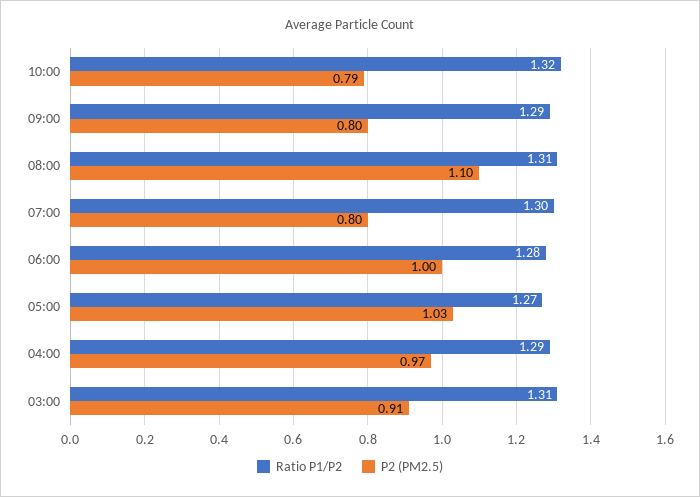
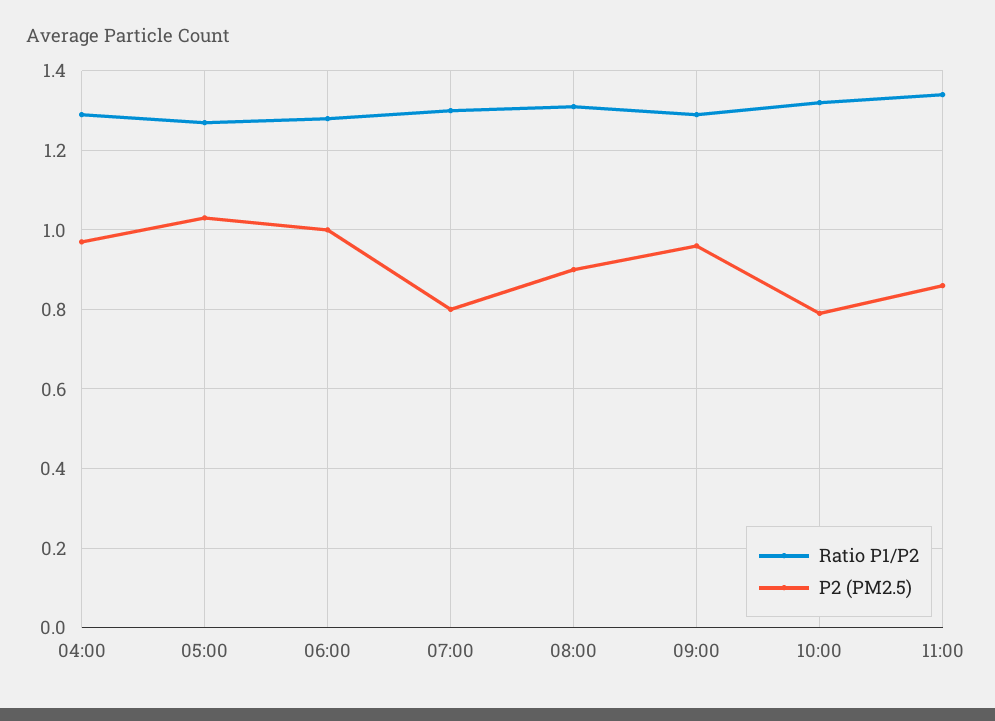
P2 (PM2.5), 09:00: 0.8 -> 0.95
P2 (PM2.5), 08:00: 1.1 -> 0.9
Ratio P1/P2, 03:00: 1.31 -> none
P2 (PM2.5), 03:00: 0.91 -> none
Ratio P1/P2, 11:00: none -> 1.35
P2 (PM2.5), 11:00: none -> 0.85

